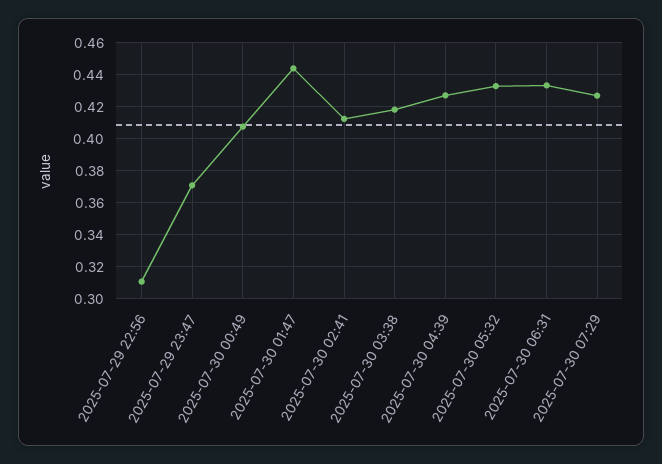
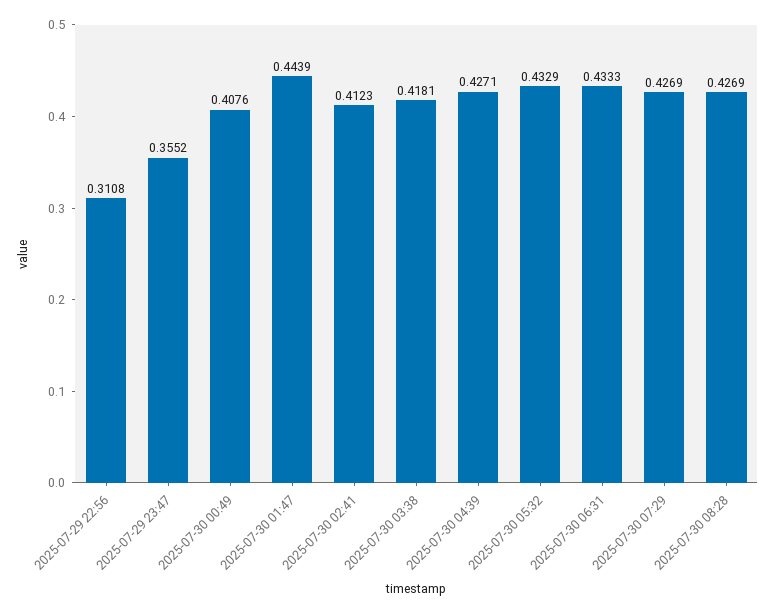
2025-07-29 23:47: 0.37 -> 0.3552
2025-07-30 08:28: none -> 0.4269

